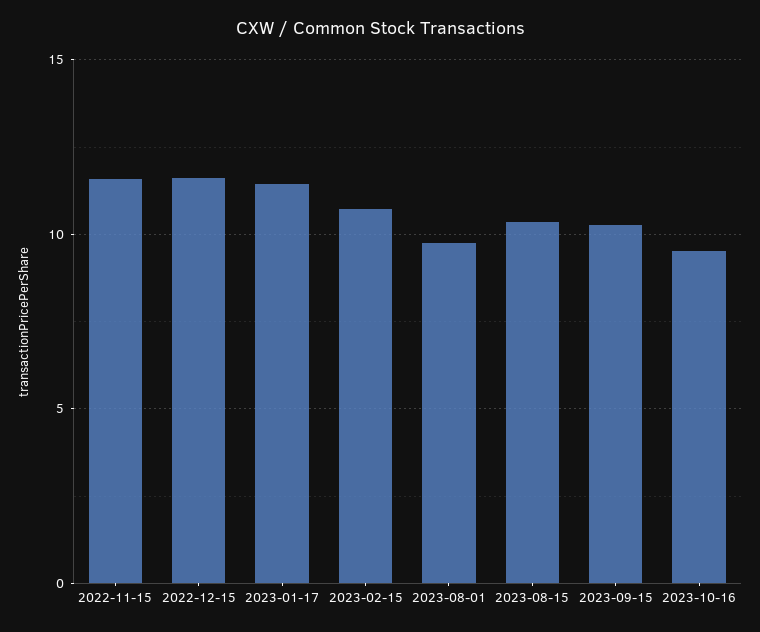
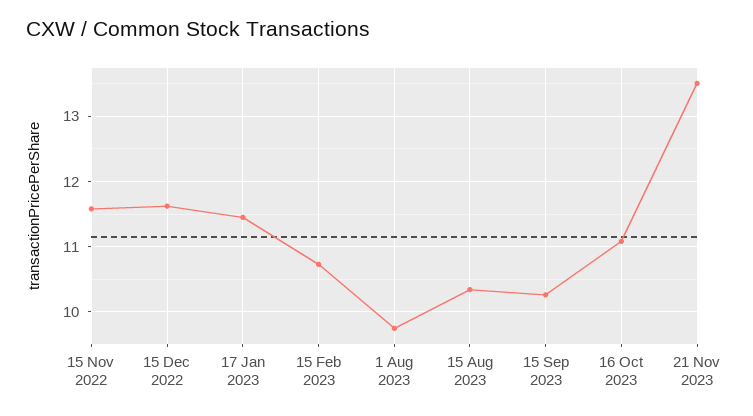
2023-10-16: 9.5 -> 11.1
21 Nov 2023: none -> 13.5

